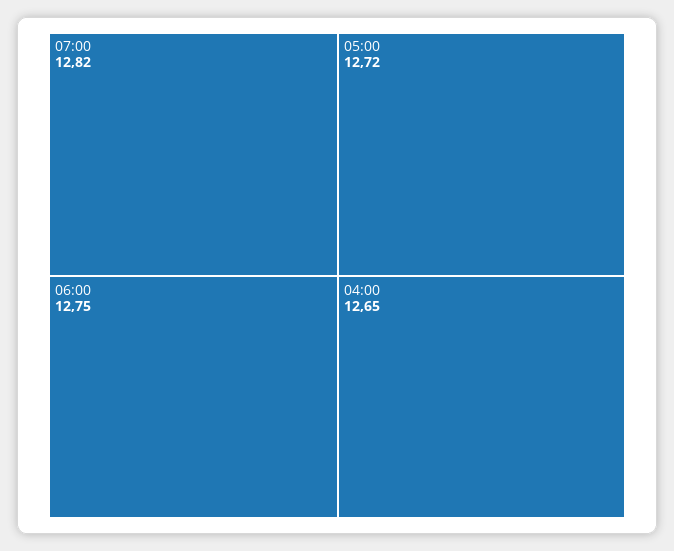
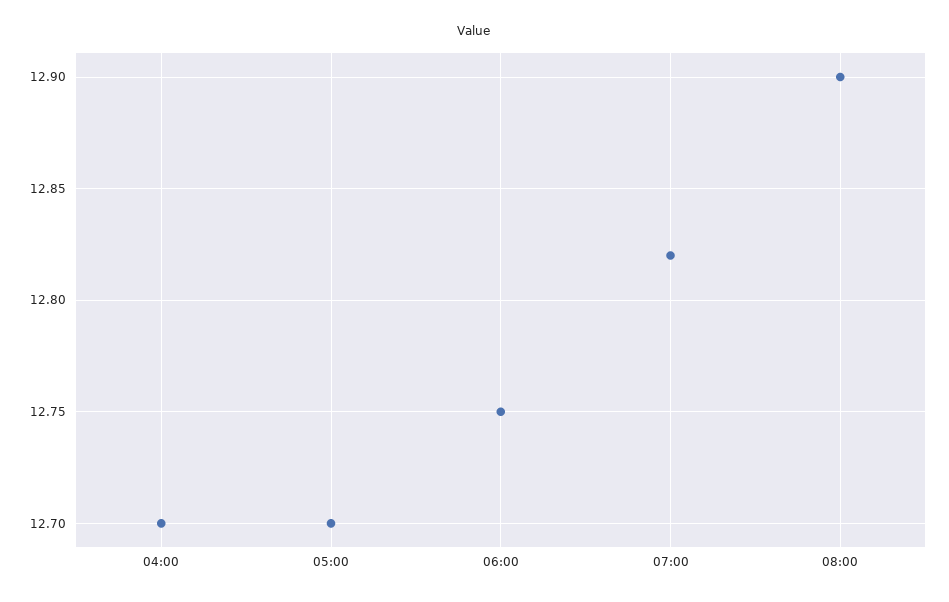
05:00: 12.72 -> 12.7
04:00: 12.65 -> 12.7
08:00: none -> 12.9

